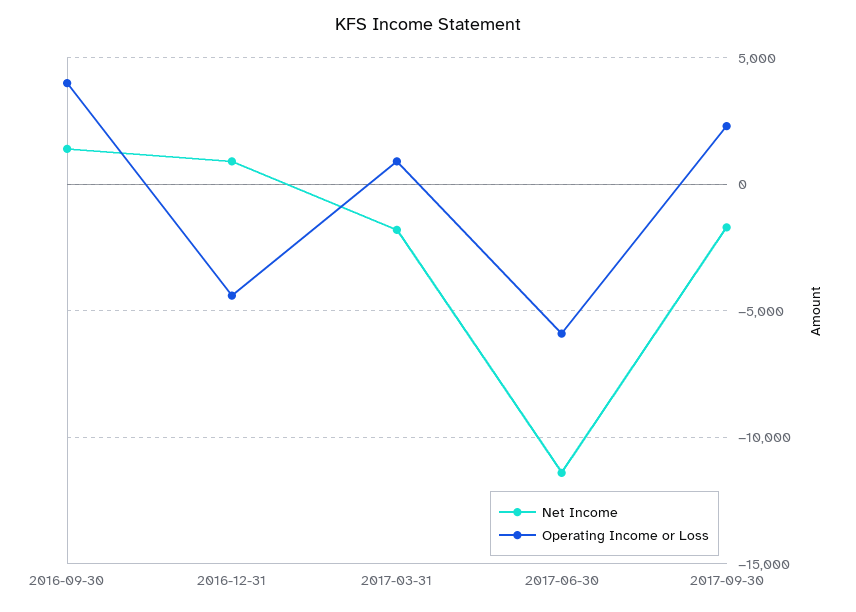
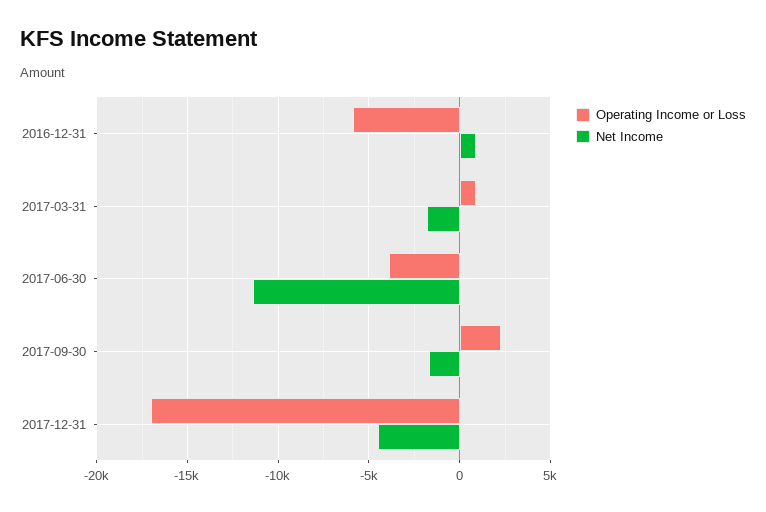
Net Income, 2016-09-30: 1500 -> none
Operating Income or Loss, 2016-09-30: 4000 -> none
Operating Income or Loss, 2016-12-31: -4500 -> -6000
Operating Income or Loss, 2017-06-30: -6000 -> -4000
Operating Income or Loss, 2017-12-31: none -> -17000
Net Income, 2017-12-31: none -> -4500

